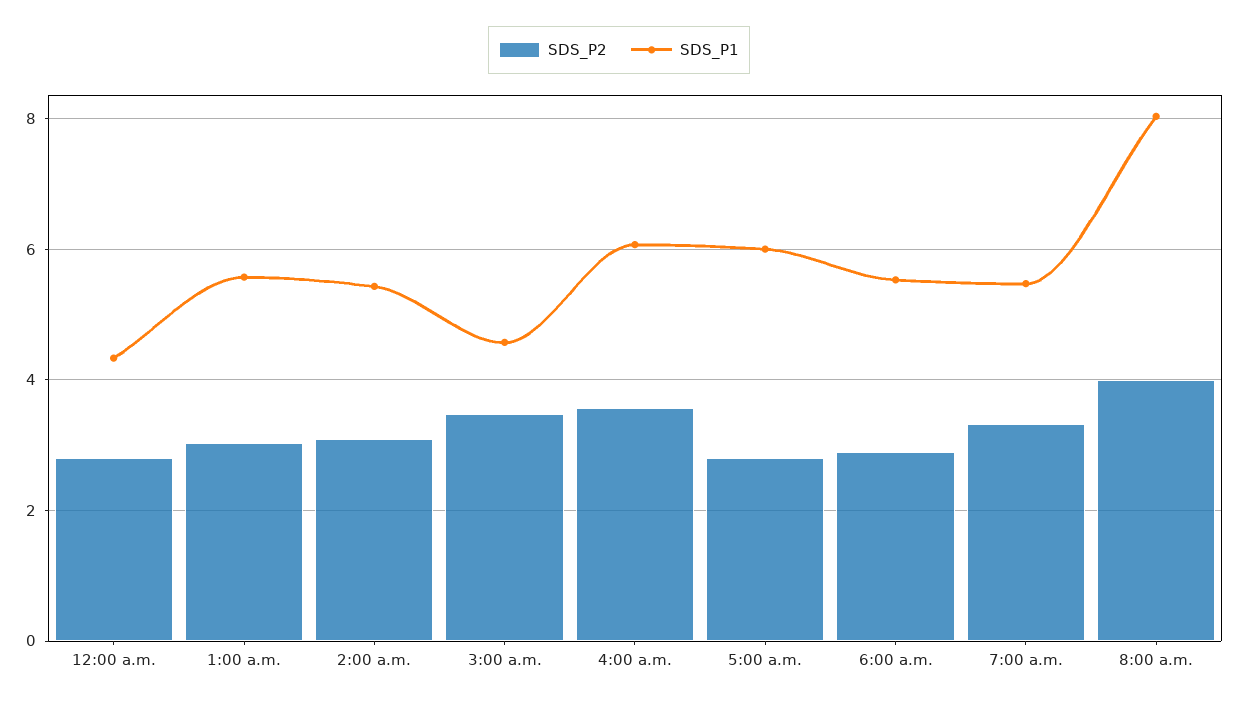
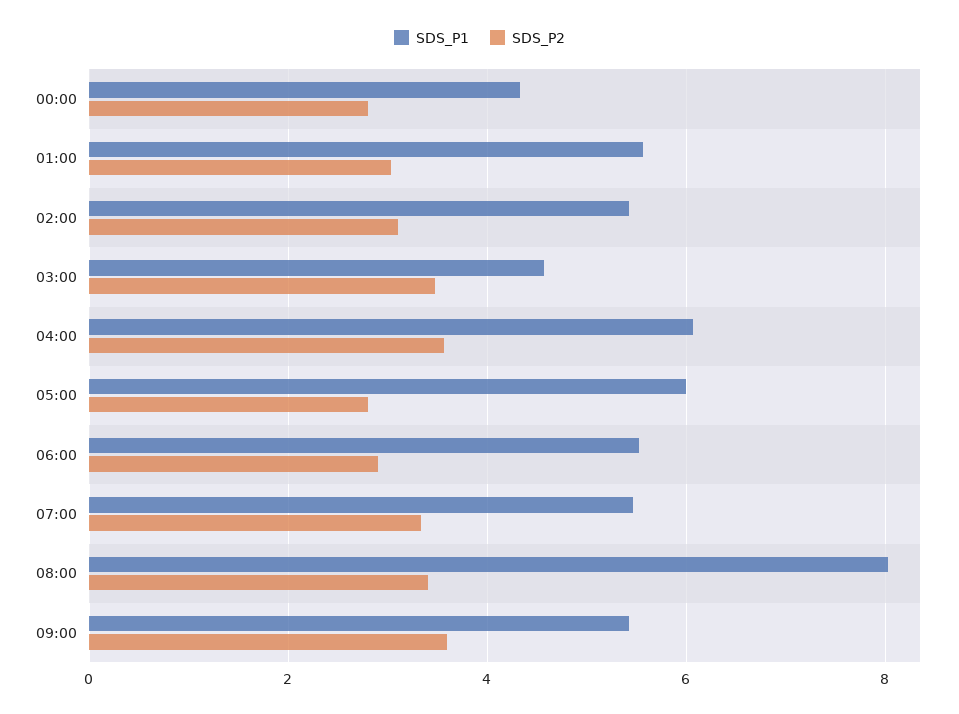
SDS_P2, 8:00 a.m.: 4 -> 3.4
SDS_P1, 09:00: none -> 5.4
SDS_P2, 09:00: none -> 3.6

